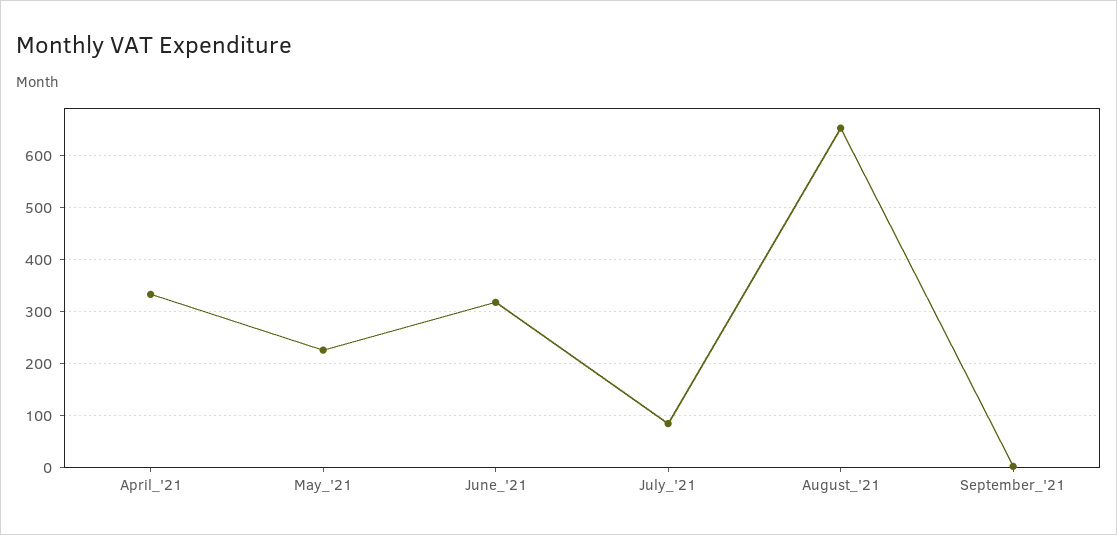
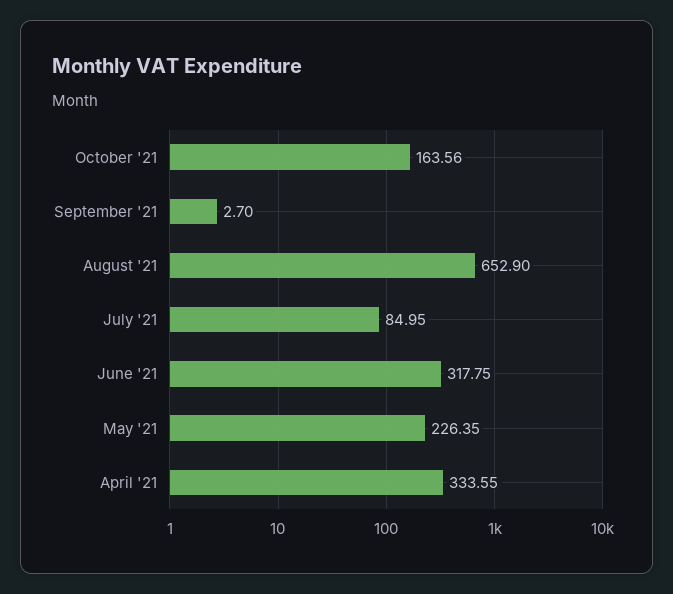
October '21: none -> 163.56

